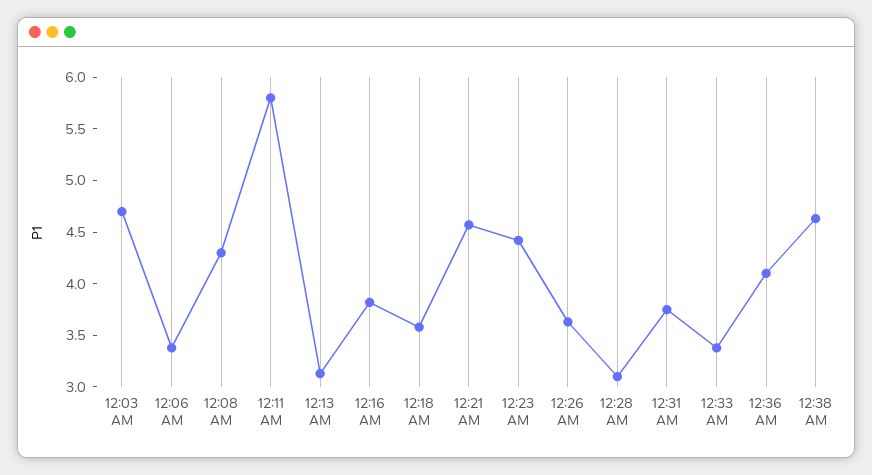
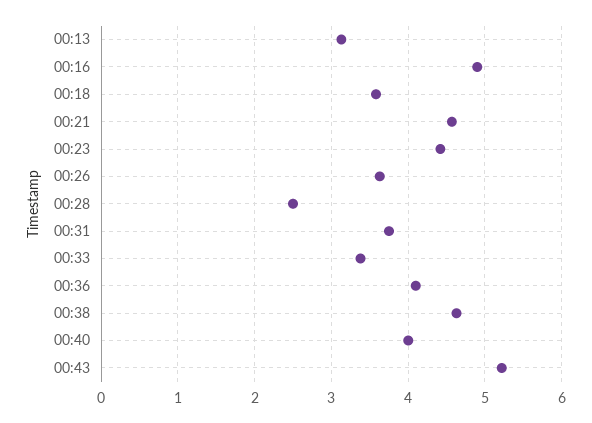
12:03 AM: 4.7 -> none
12:06 AM: 3.4 -> none
12:08 AM: 4.3 -> none
12:11 AM: 5.8 -> none
12:16 AM: 3.8 -> 4.9
12:28 AM: 3.1 -> 2.5
00:40: none -> 4
00:43: none -> 5.2

